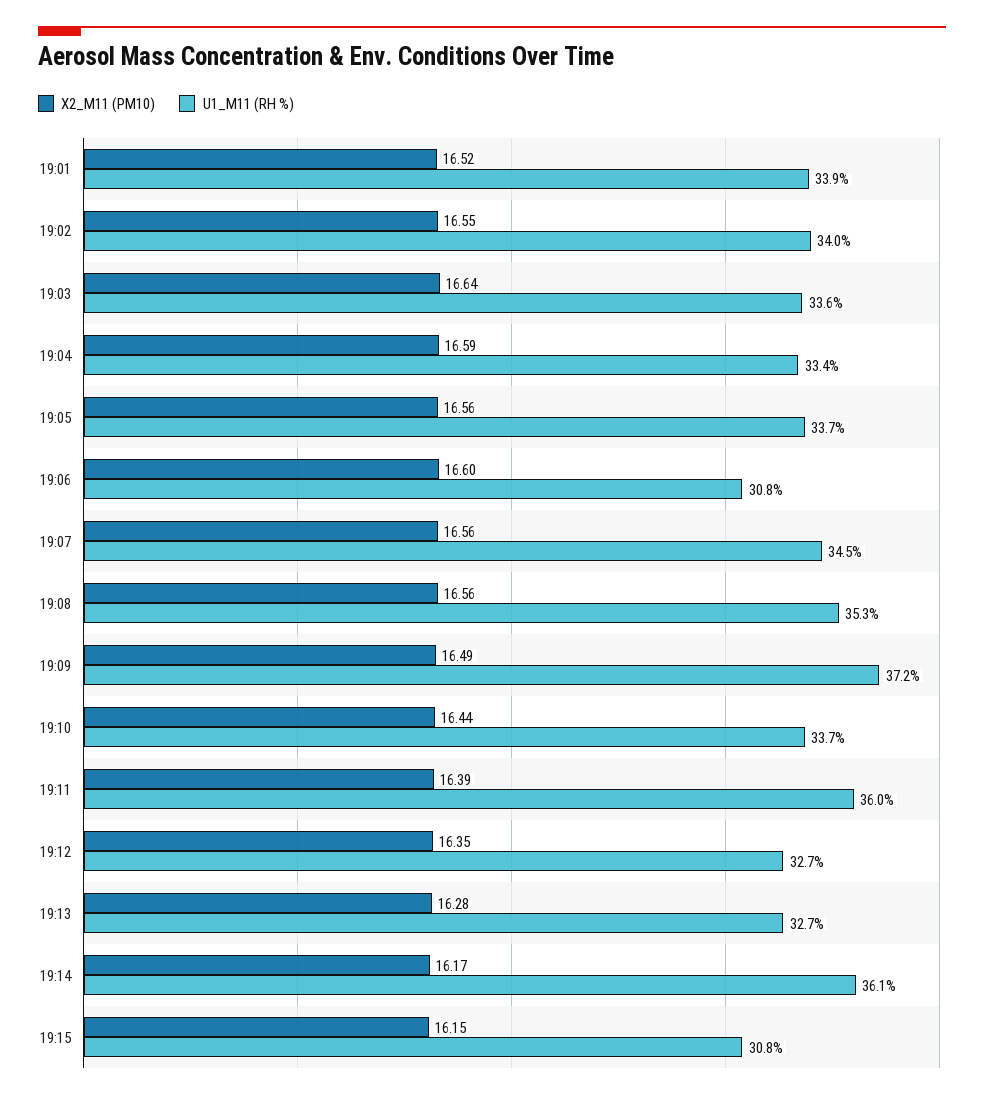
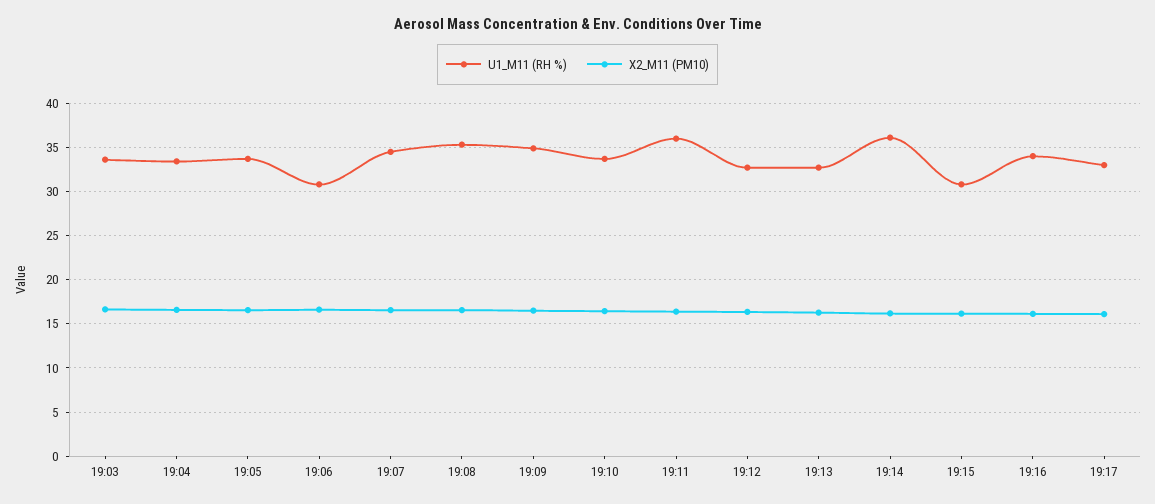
X2_M11 (PM10), 19:01: 16.52 -> none
U1_M11 (RH %), 19:01: 33.9 -> none
X2_M11 (PM10), 19:02: 16.55 -> none
U1_M11 (RH %), 19:02: 34 -> none
U1_M11 (RH %), 19:09: 37.2 -> 35
U1_M11 (RH %), 19:16: none -> 34
X2_M11 (PM10), 19:16: none -> 16
U1_M11 (RH %), 19:17: none -> 33
X2_M11 (PM10), 19:17: none -> 16

